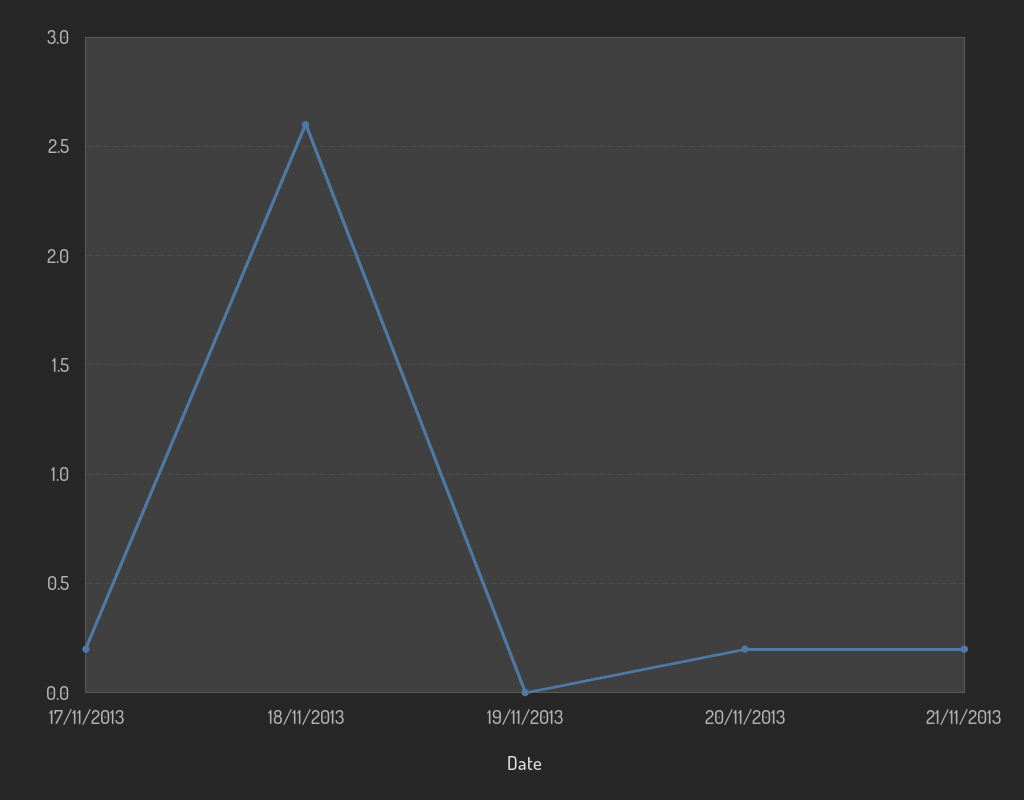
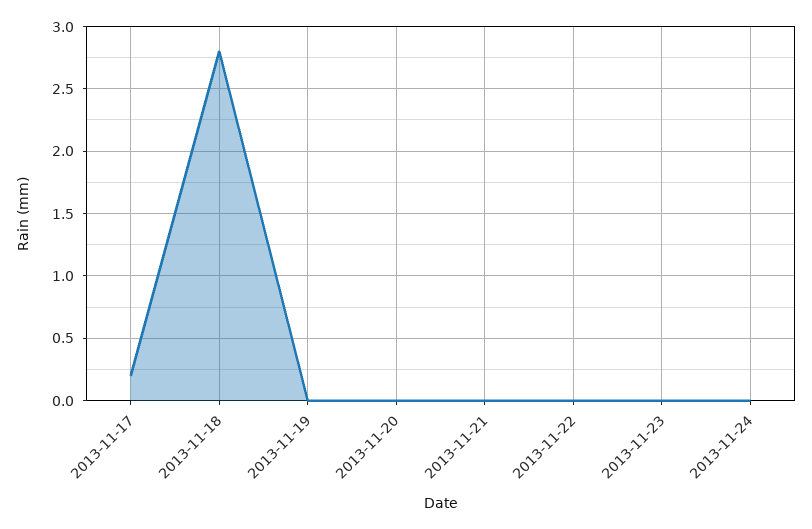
18/11/2013: 2.6 -> 2.8
20/11/2013: 0.2 -> 0
21/11/2013: 0.2 -> 0
2013-11-22: none -> 0
2013-11-23: none -> 0
2013-11-24: none -> 0

